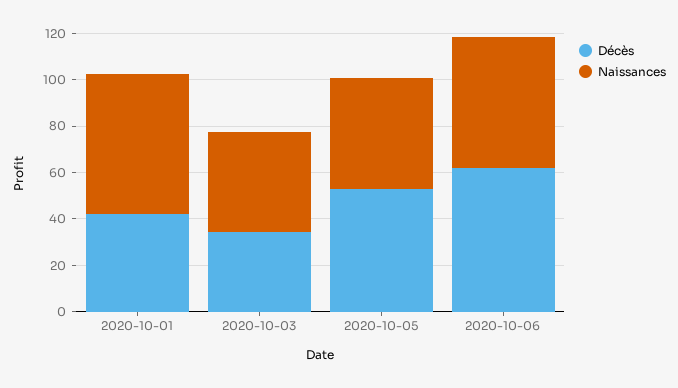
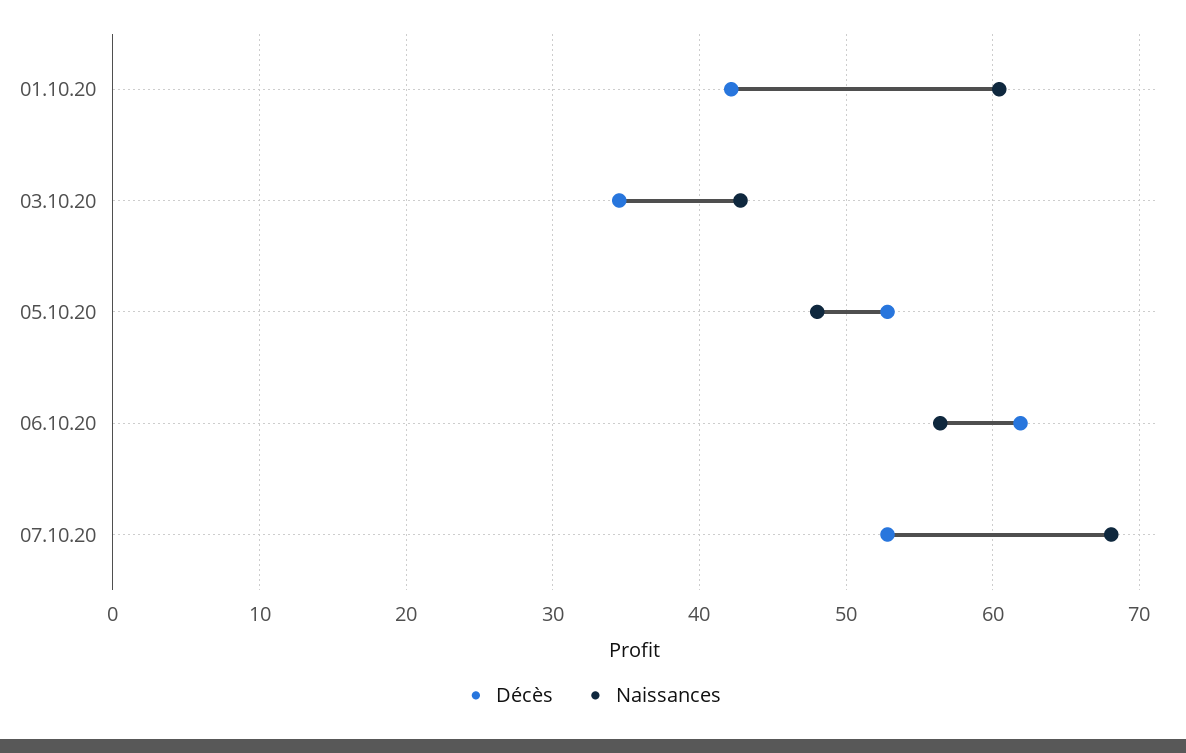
Décès, 07.10.20: none -> 53
Naissances, 07.10.20: none -> 68

